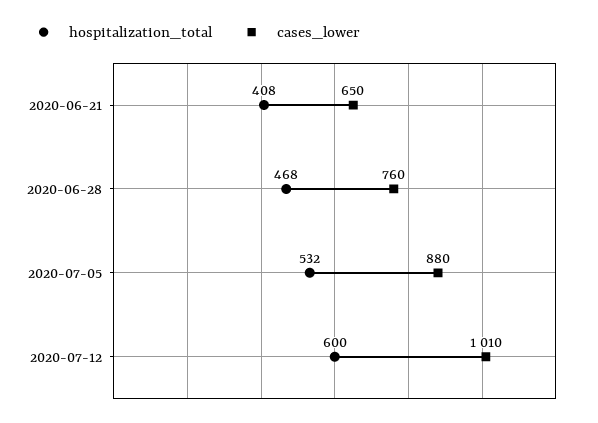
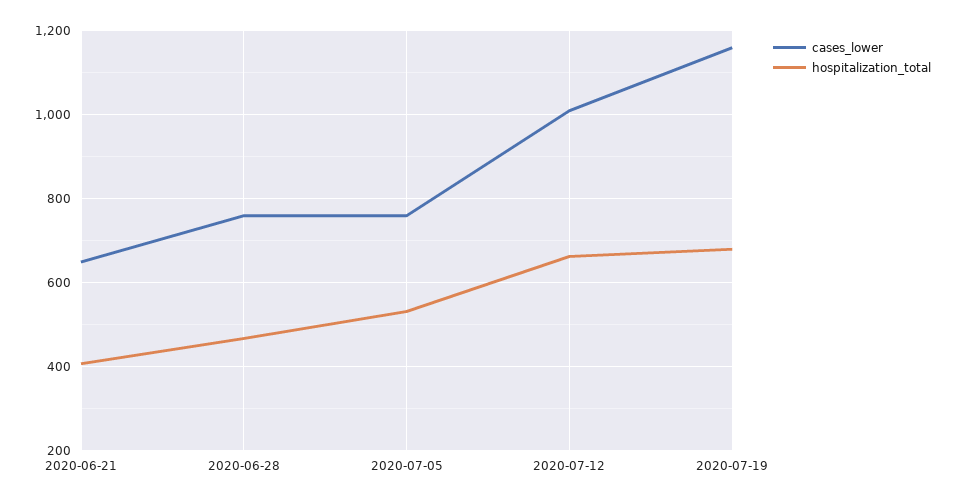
cases_lower, 2020-07-05: 880 -> 760
hospitalization_total, 2020-07-12: 600 -> 660
cases_lower, 2020-07-19: none -> 1160
hospitalization_total, 2020-07-19: none -> 680

